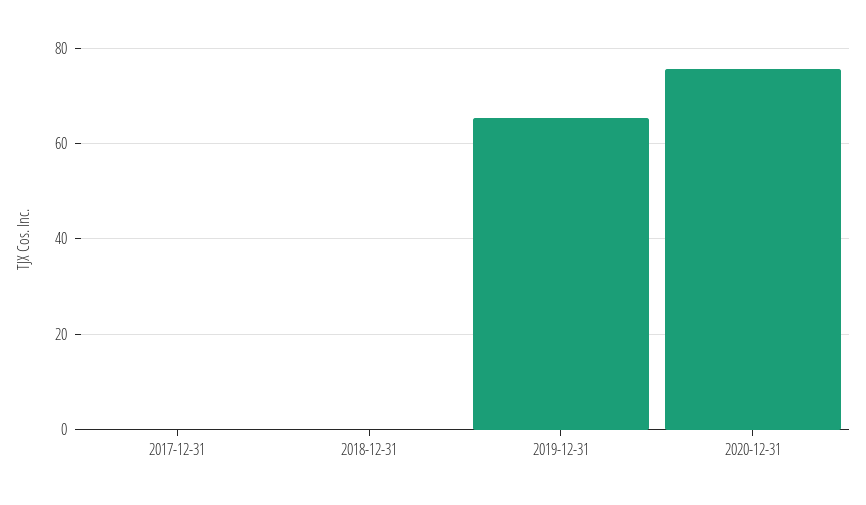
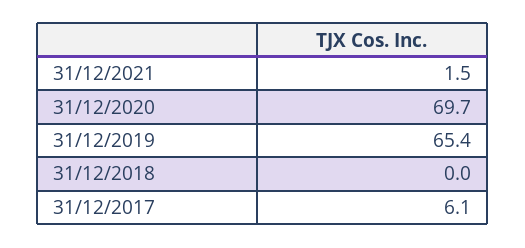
2017-12-31: 0 -> 6.1
2020-12-31: 76 -> 69.7
31/12/2021: none -> 1.5

